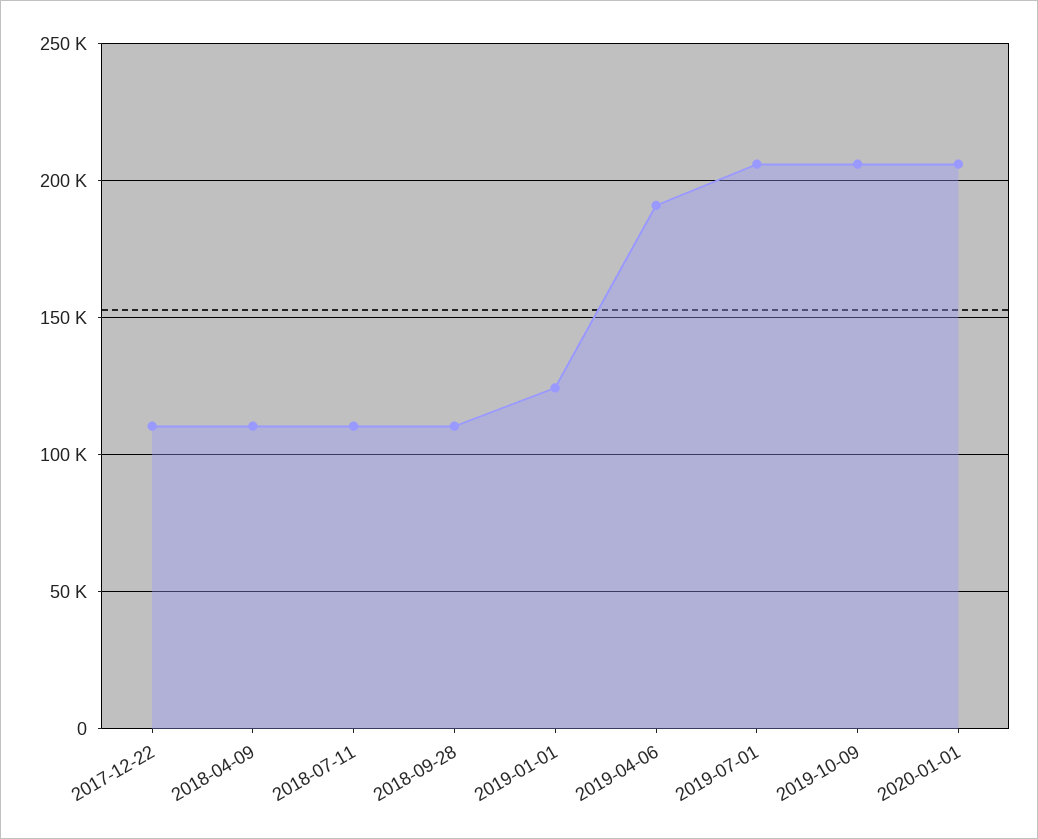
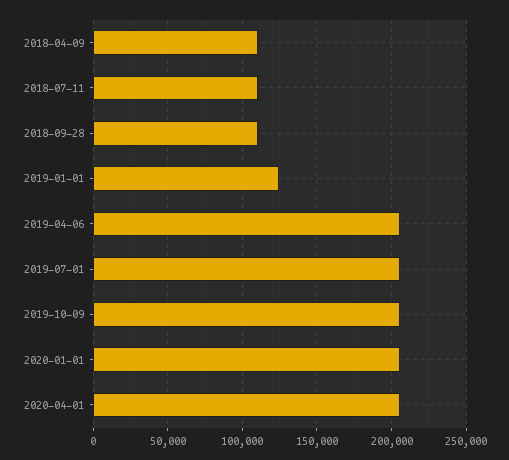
2017-12-22: 110000 -> none
2019-04-06: 190000 -> 205000
2020-04-01: none -> 205000

